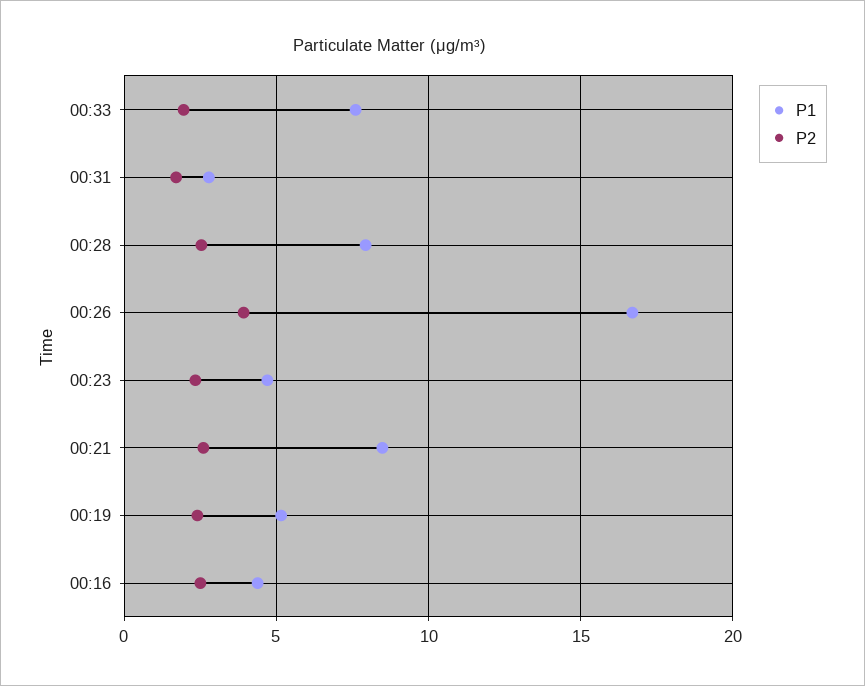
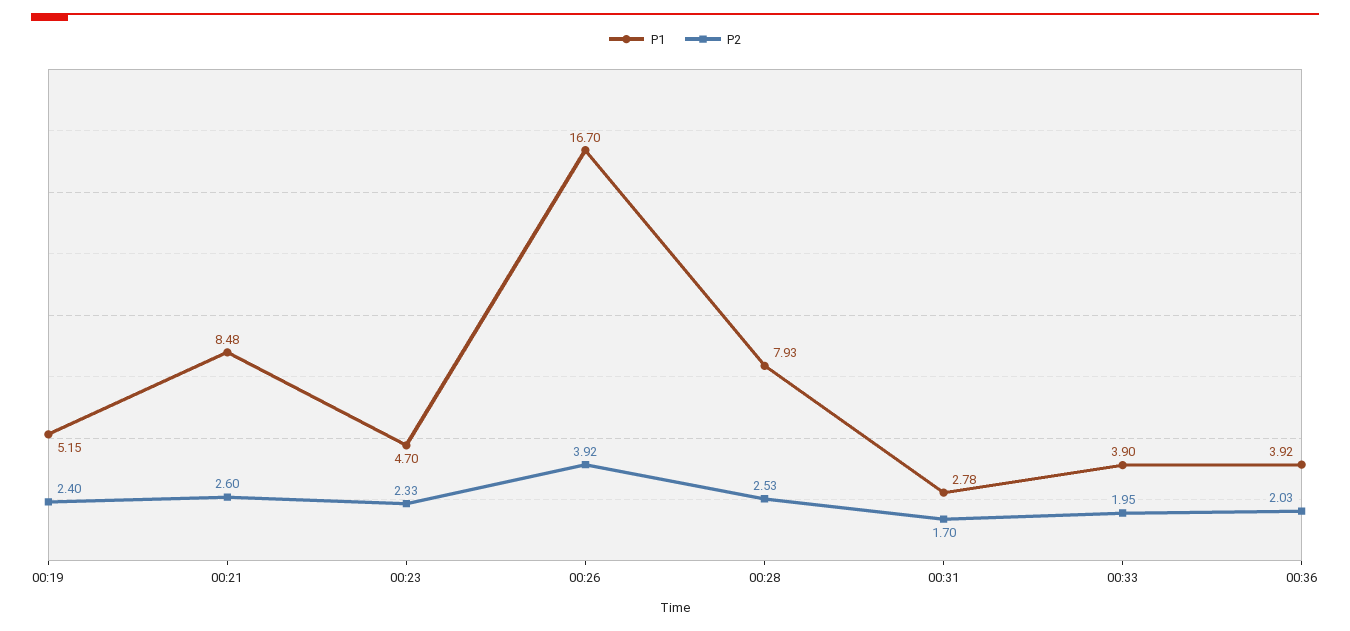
P1, 00:33: 7.5 -> 3.9
P1, 00:16: 4.5 -> none
P2, 00:16: 2.5 -> none
P1, 00:36: none -> 3.92
P2, 00:36: none -> 2.03

